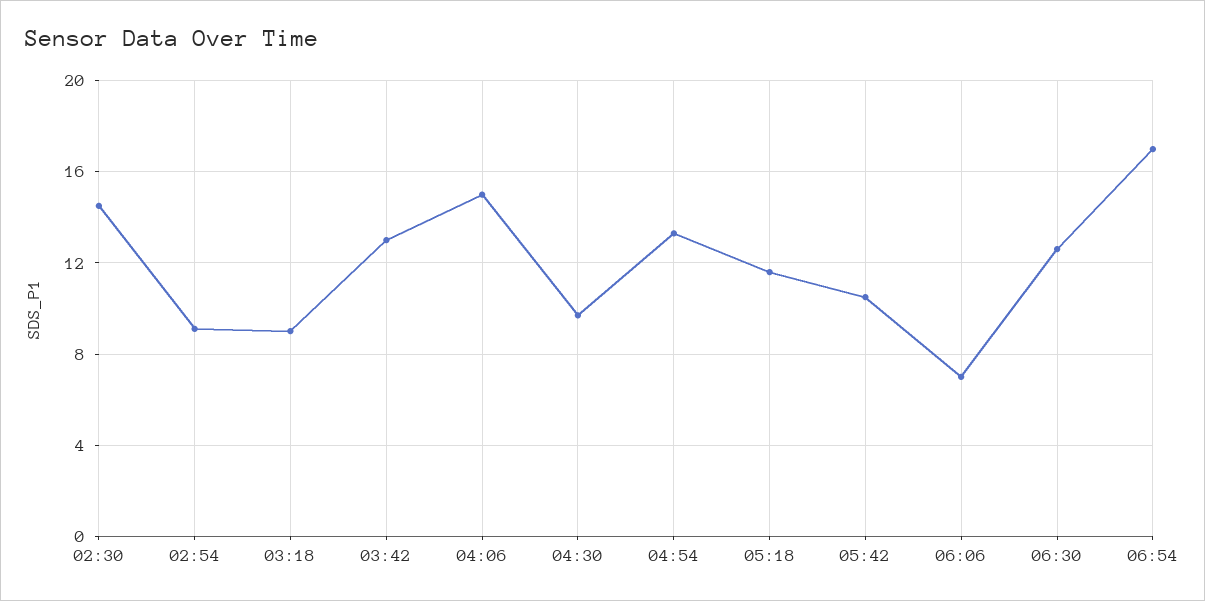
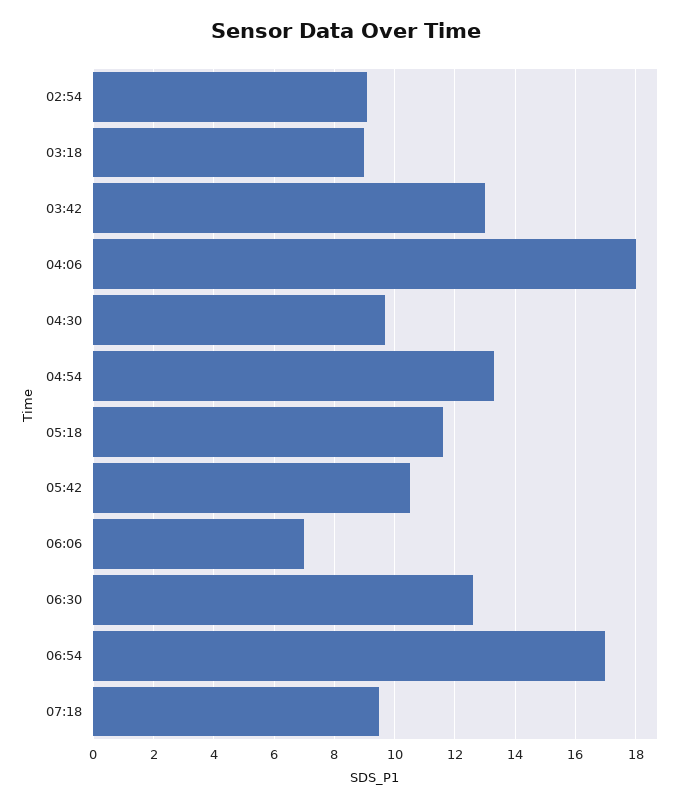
02:30: 14.5 -> none
04:06: 15 -> 18
07:18: none -> 9.5

